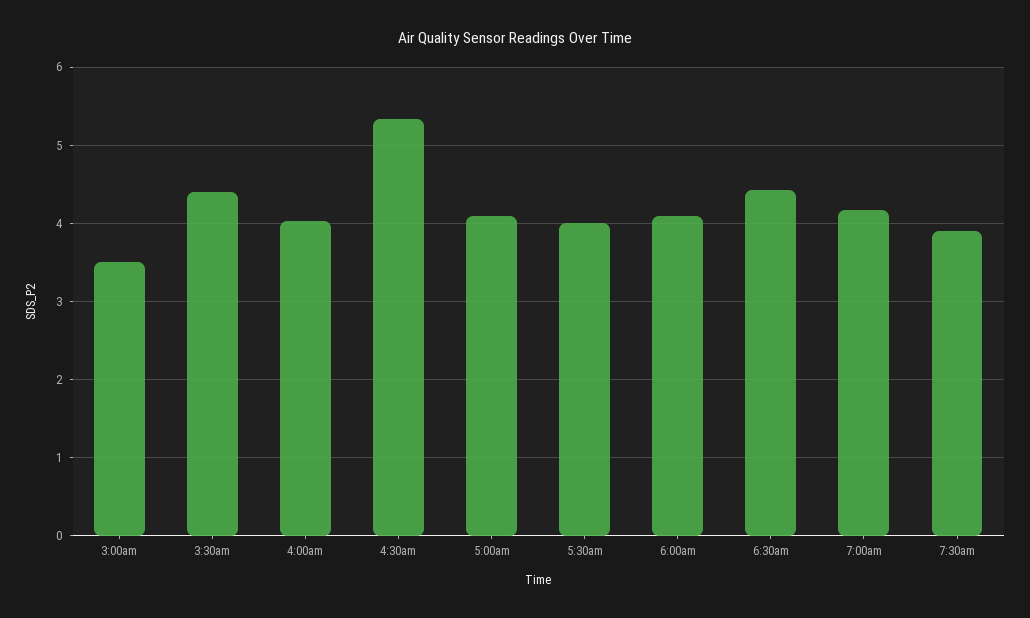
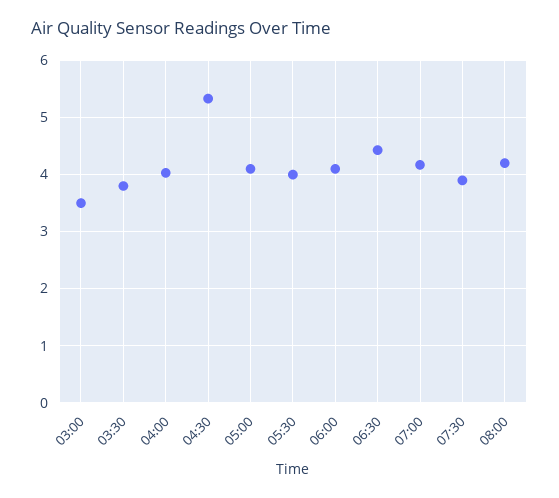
3:30am: 4.4 -> 3.8
08:00: none -> 4.2

